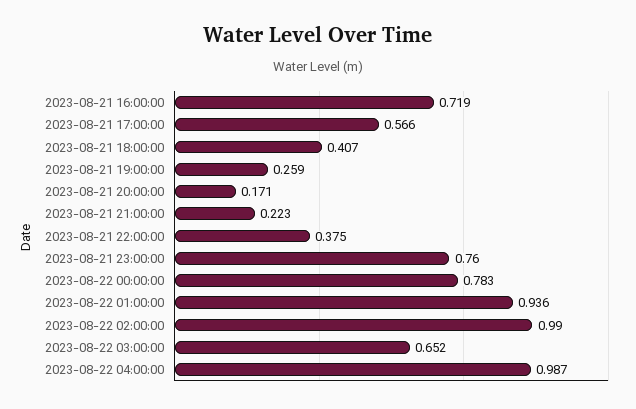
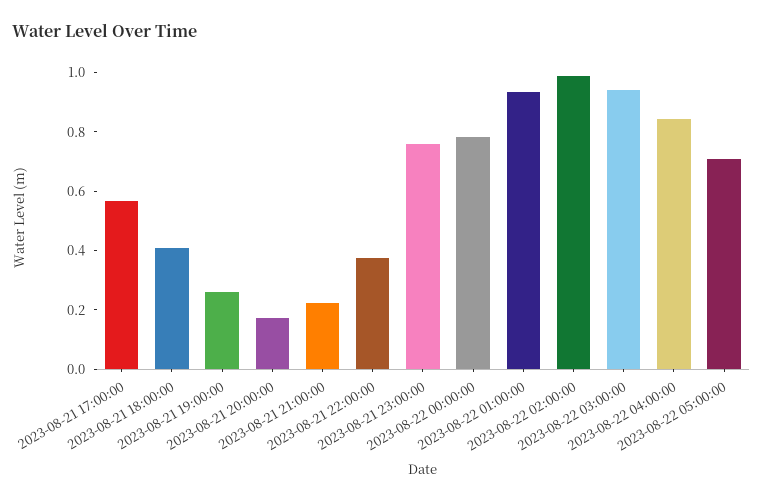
2023-08-21 16:00:00: 0.719 -> none
2023-08-22 03:00:00: 0.652 -> 0.95
2023-08-22 04:00:00: 0.987 -> 0.85
2023-08-22 05:00:00: none -> 0.7

